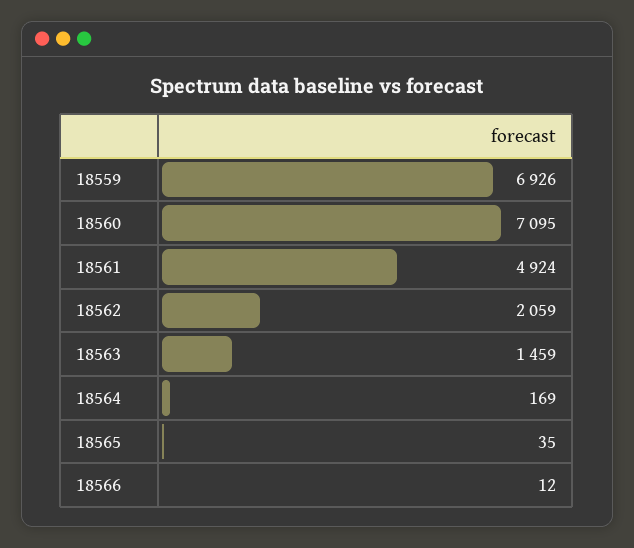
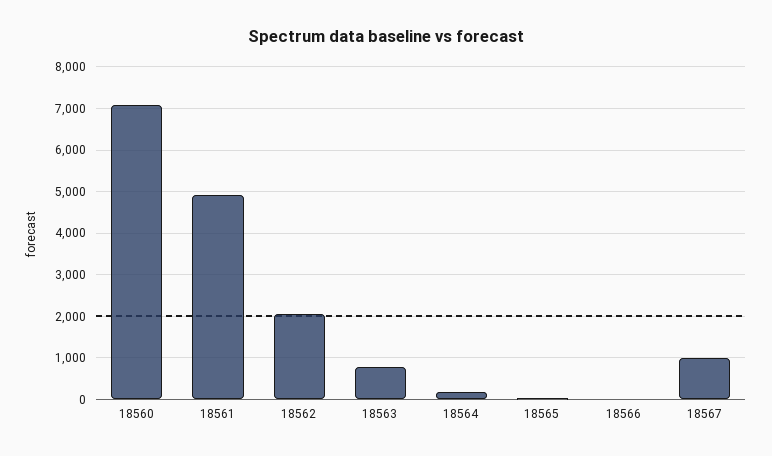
18559: 6926 -> none
18563: 1459 -> 800
18567: none -> 1000

